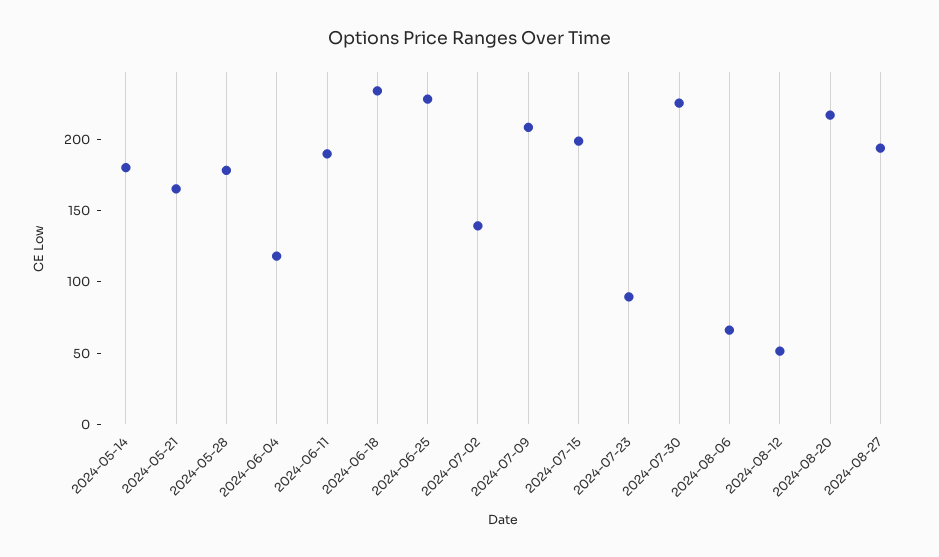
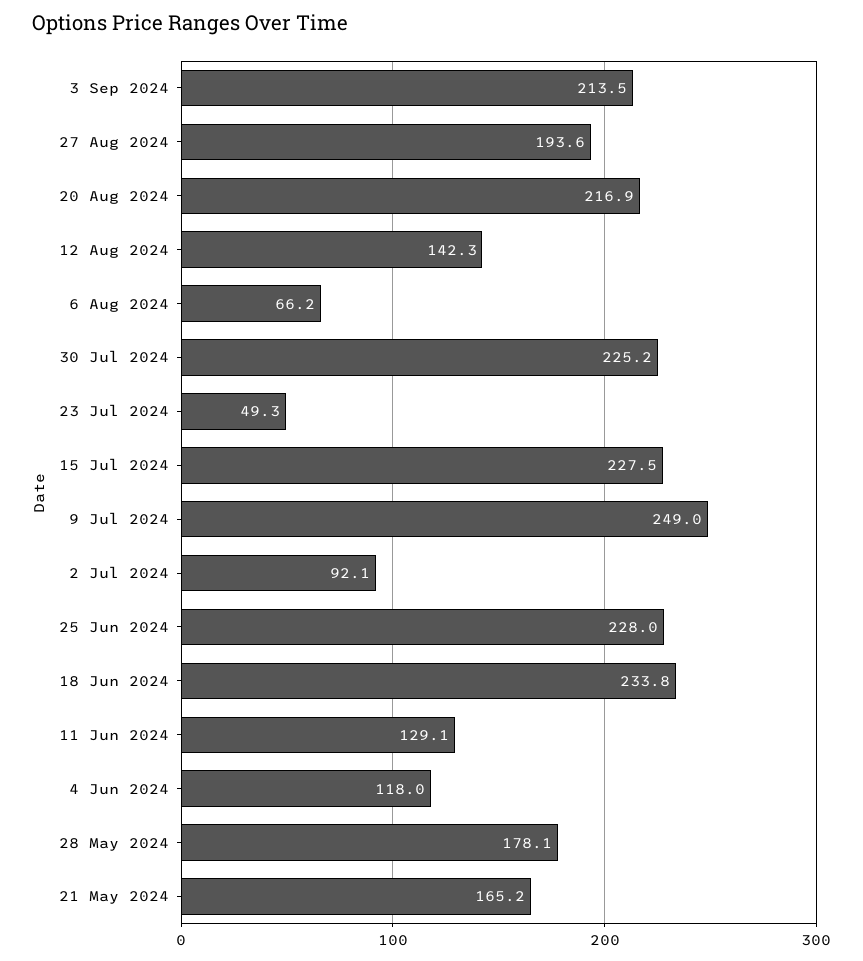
2024-05-14: 180 -> none
2024-06-11: 190 -> 129.1
2024-07-02: 140 -> 92.1
2024-07-09: 210 -> 249
2024-07-15: 200 -> 227.5
2024-07-23: 90 -> 49.3
2024-08-12: 50 -> 142.3
3 Sep 2024: none -> 213.5

